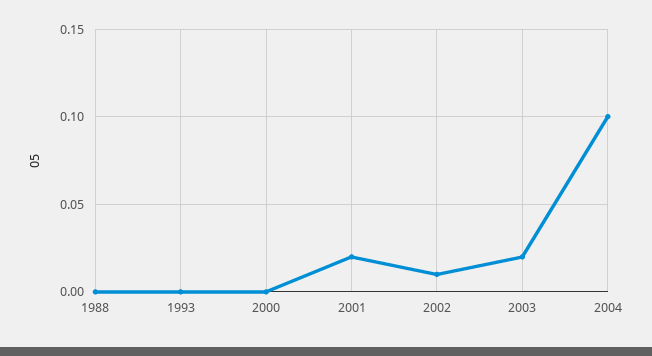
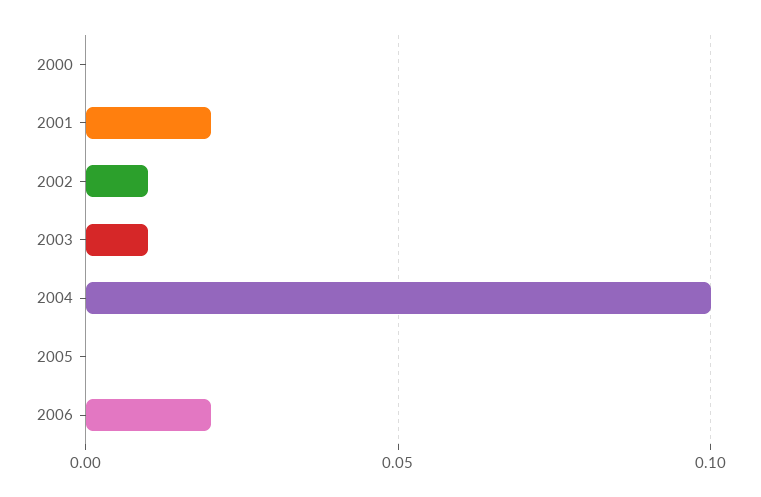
1988: 0 -> none
1993: 0 -> none
2003: 0.02 -> 0.01
2005: none -> 0
2006: none -> 0.02

